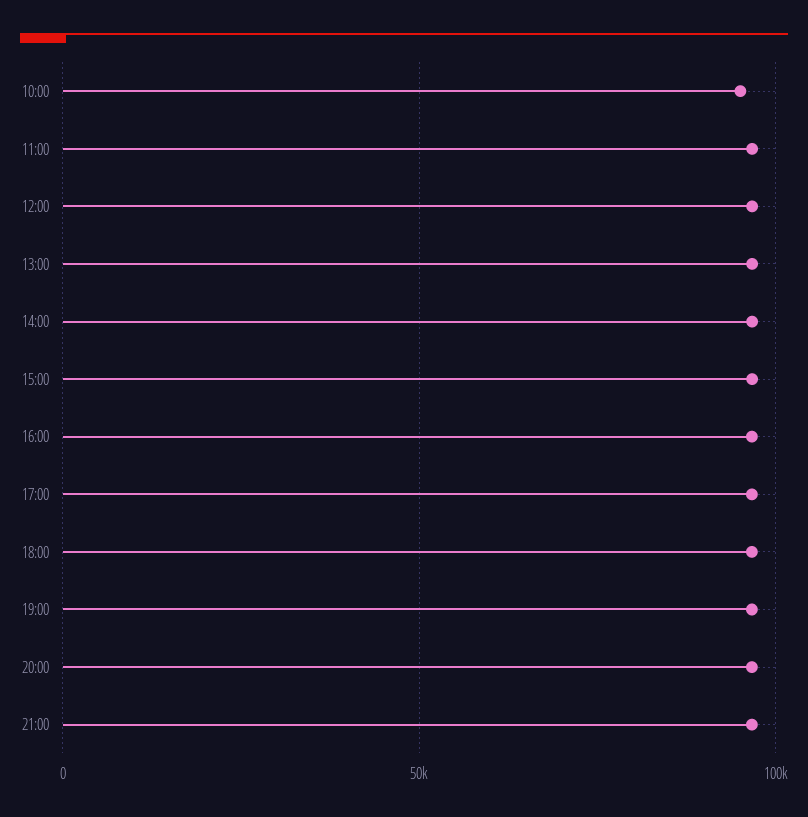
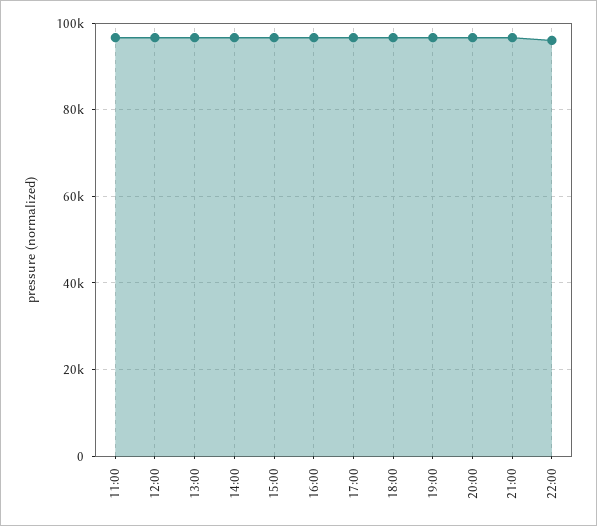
10:00: 95000 -> none
22:00: none -> 96000

